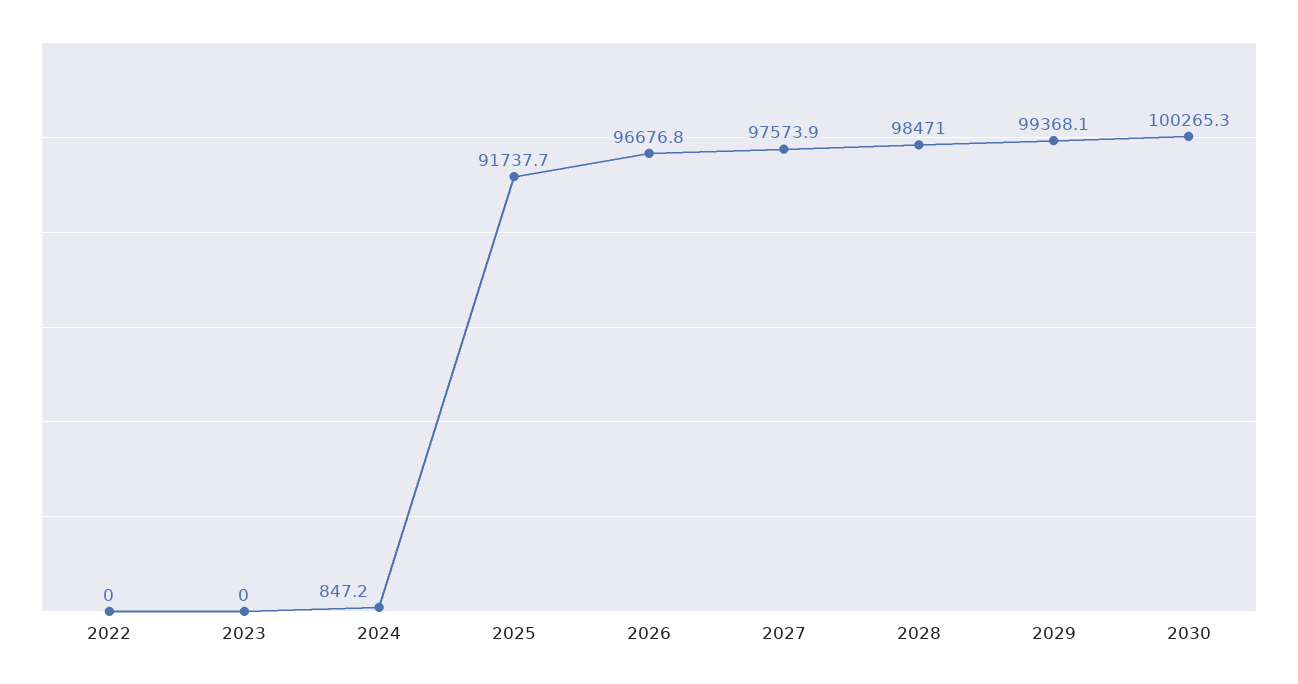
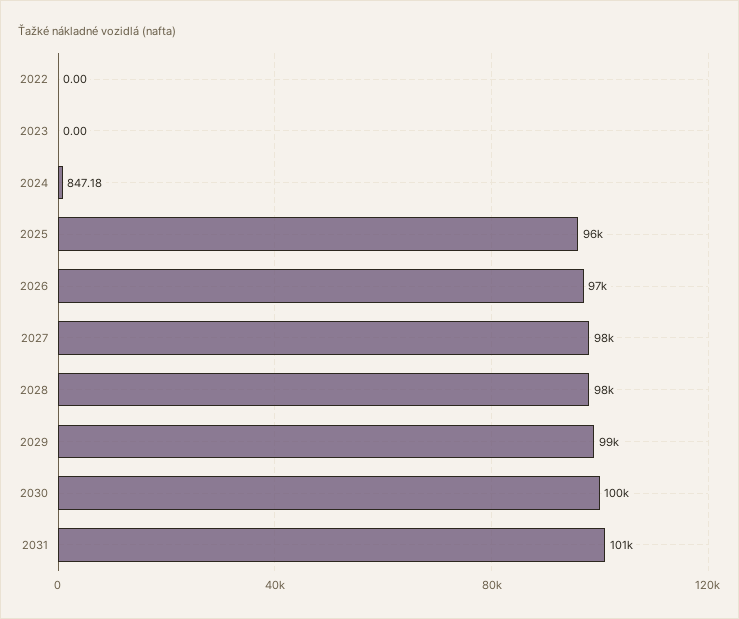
2025: 91737.7 -> 96000
2031: none -> 101000

